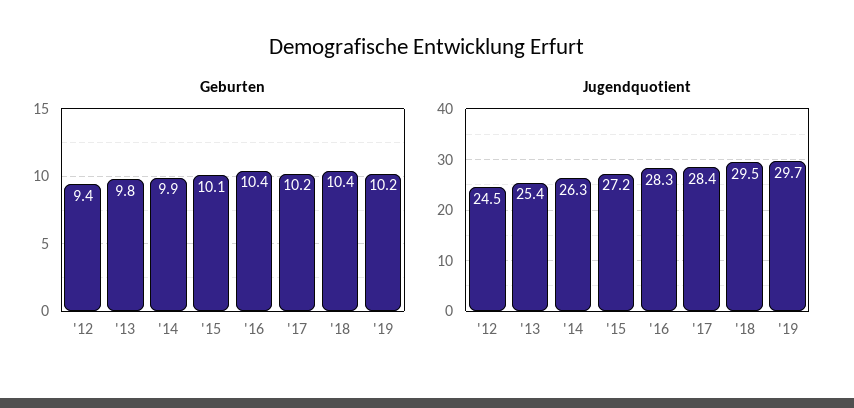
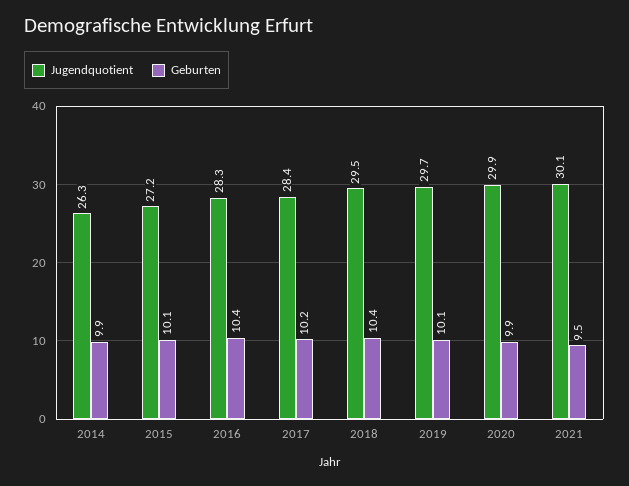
Geburten, '12: 9.4 -> none
Geburten, '13: 9.8 -> none
Geburten, '19: 10.2 -> 10.1
Jugendquotient, '12: 24.5 -> none
Jugendquotient, '13: 25.4 -> none
Jugendquotient, 2020: none -> 29.9
Geburten, 2020: none -> 9.9
Jugendquotient, 2021: none -> 30.1
Geburten, 2021: none -> 9.5

